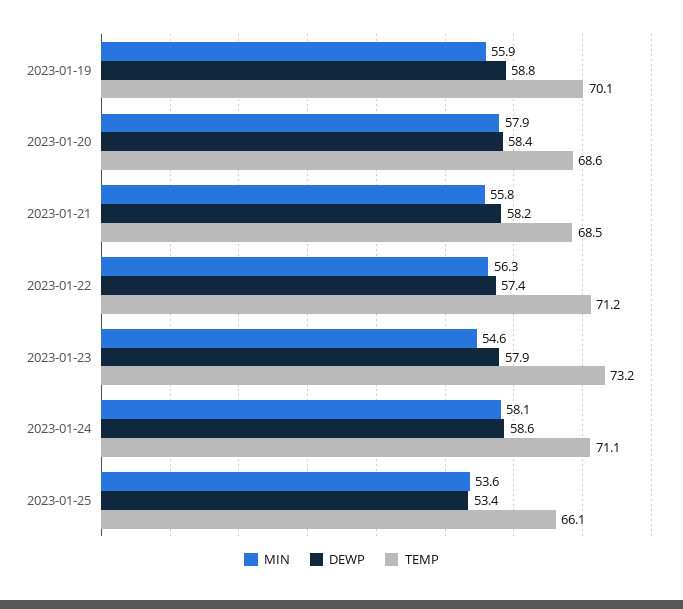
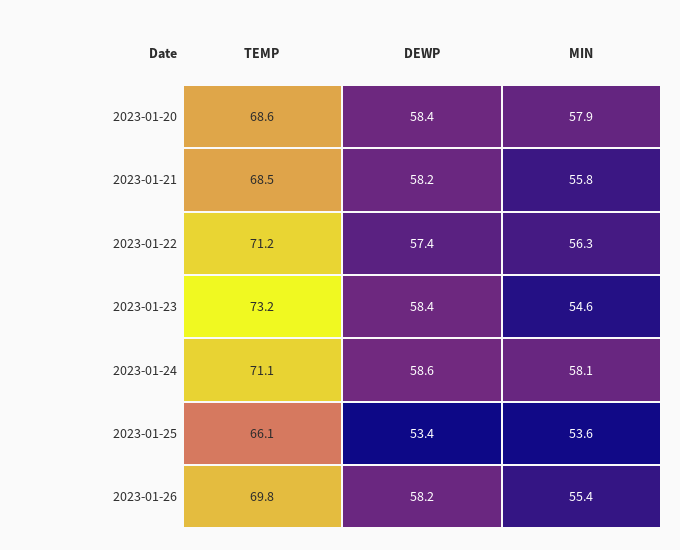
MIN, 2023-01-19: 55.9 -> none
DEWP, 2023-01-19: 58.8 -> none
TEMP, 2023-01-19: 70.1 -> none
DEWP, 2023-01-23: 57.9 -> 58.4
TEMP, 2023-01-26: none -> 69.8
DEWP, 2023-01-26: none -> 58.2
MIN, 2023-01-26: none -> 55.4

